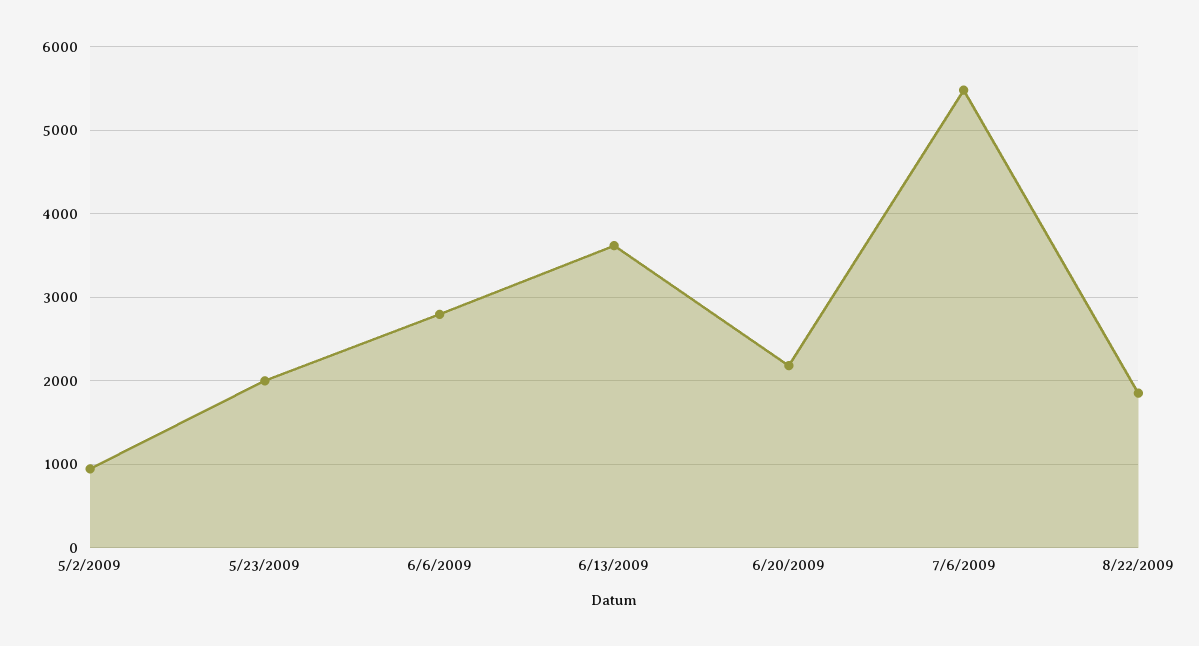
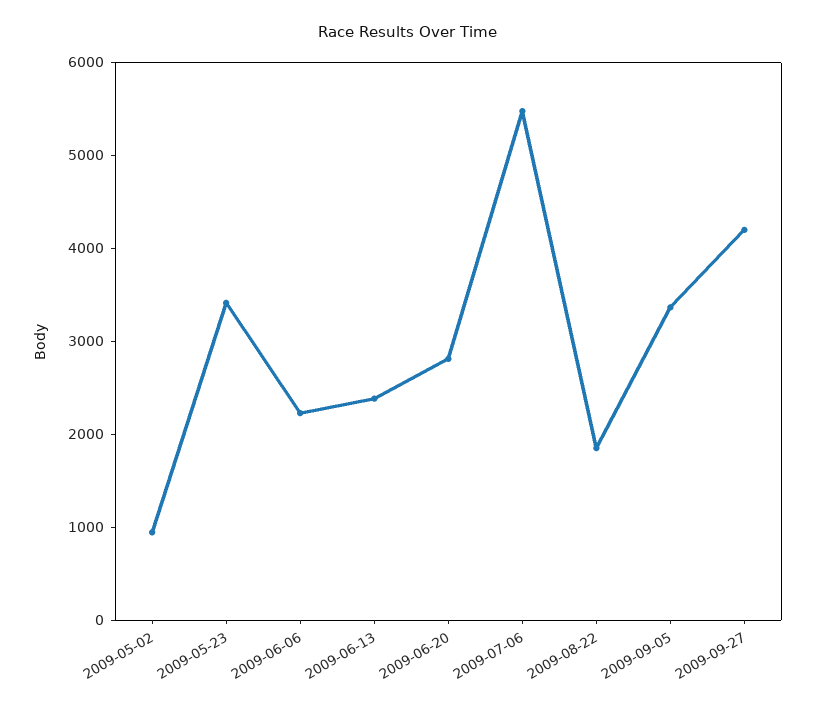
5/23/2009: 2000 -> 3400
6/6/2009: 2800 -> 2200
6/13/2009: 3600 -> 2400
6/20/2009: 2200 -> 2800
2009-09-05: none -> 3400
2009-09-27: none -> 4200

